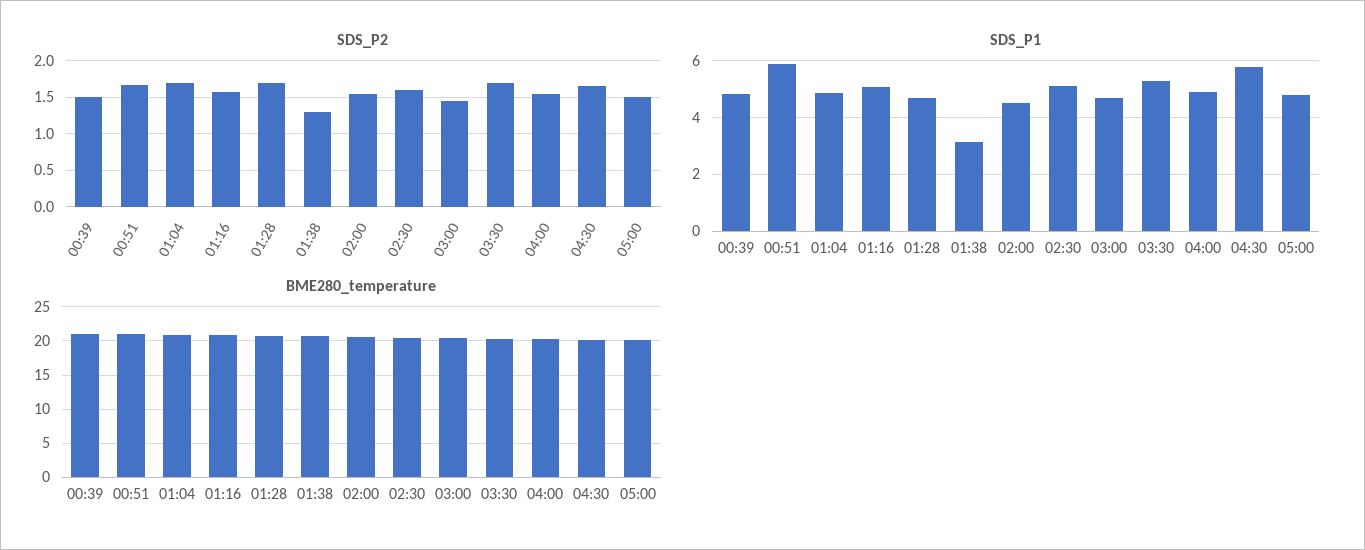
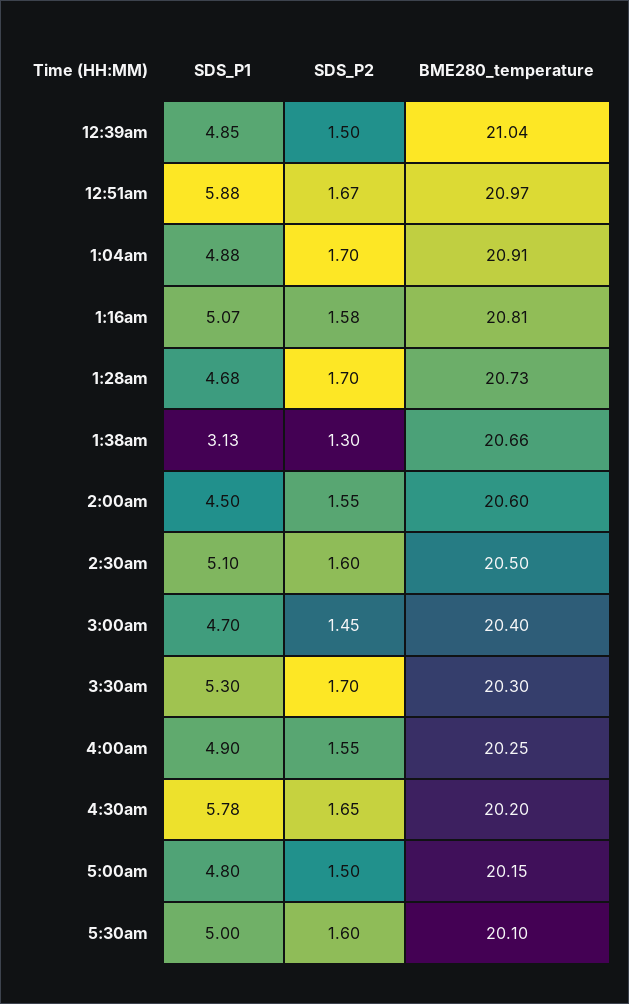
SDS_P1, 5:30am: none -> 5
SDS_P2, 5:30am: none -> 1.6
BME280_temperature, 5:30am: none -> 20.1

